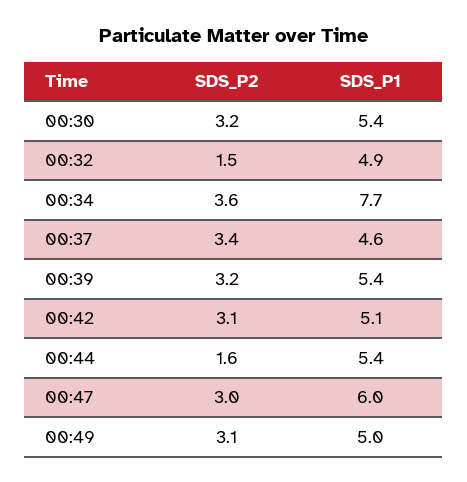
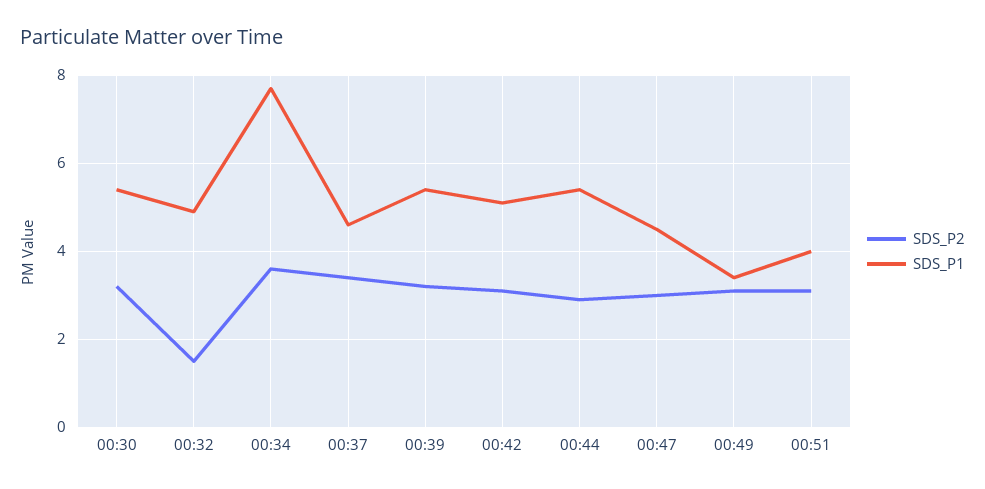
SDS_P2, 00:44: 1.6 -> 3
SDS_P1, 00:47: 6 -> 4.5
SDS_P1, 00:49: 5 -> 3.5
SDS_P2, 00:51: none -> 3
SDS_P1, 00:51: none -> 4

